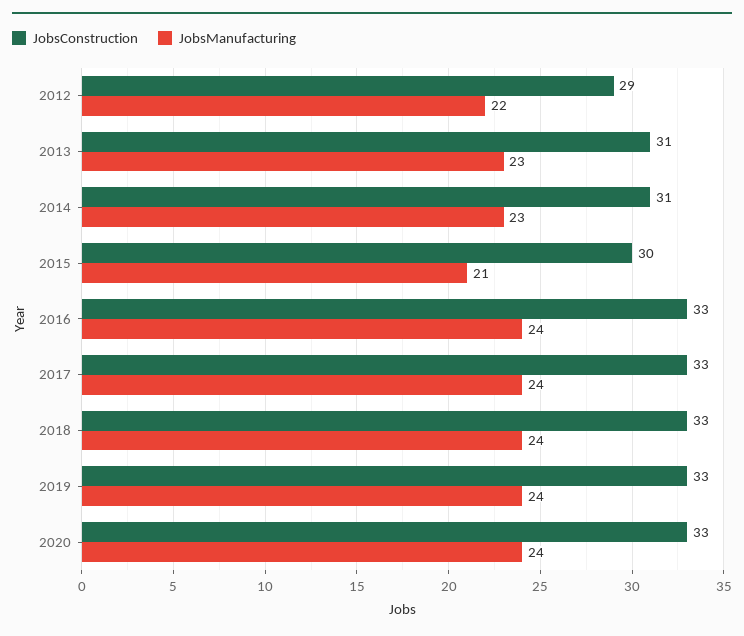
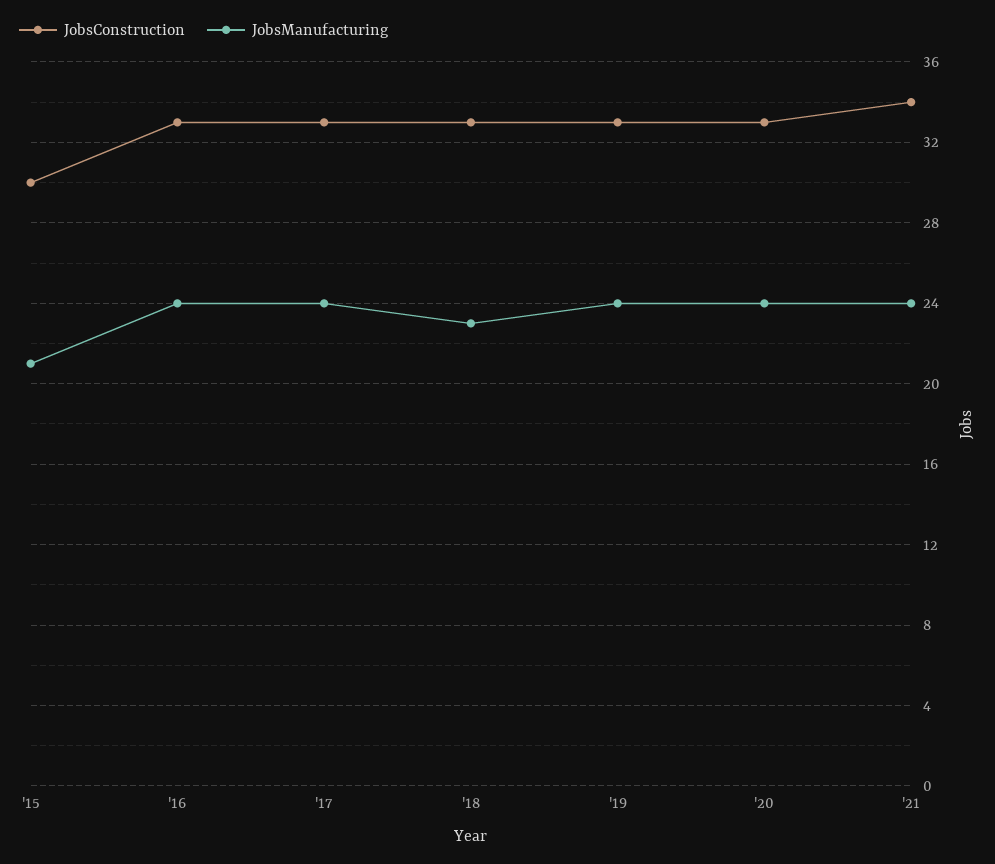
JobsConstruction, 2012: 29 -> none
JobsManufacturing, 2012: 22 -> none
JobsConstruction, 2013: 31 -> none
JobsManufacturing, 2013: 23 -> none
JobsConstruction, 2014: 31 -> none
JobsManufacturing, 2014: 23 -> none
JobsManufacturing, 2018: 24 -> 23
JobsConstruction, '21: none -> 34
JobsManufacturing, '21: none -> 24

